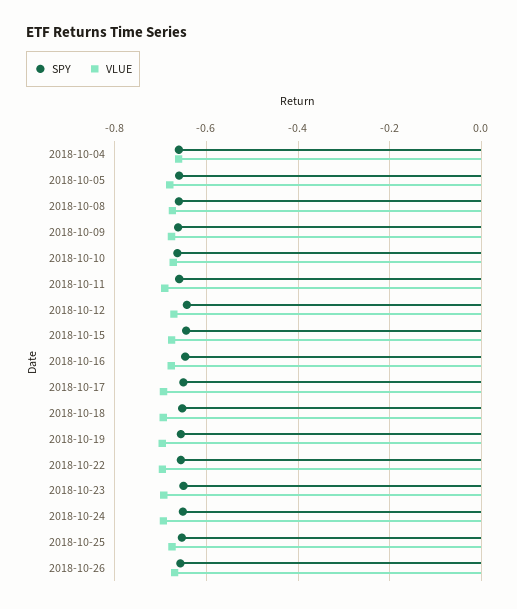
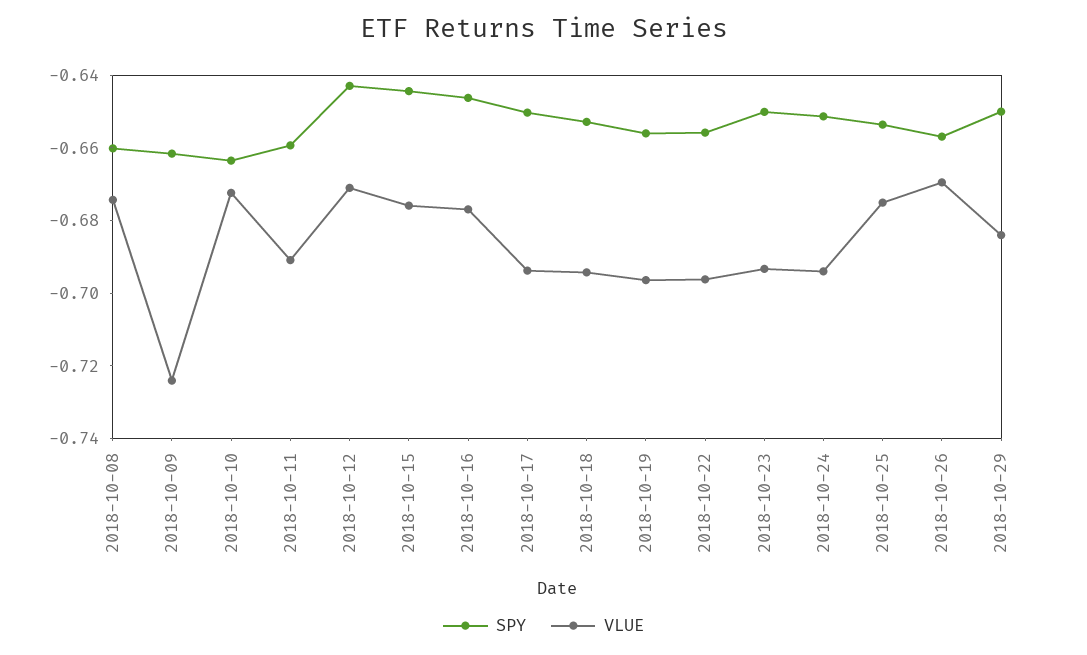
SPY, 2018-10-04: -0.66 -> none
VLUE, 2018-10-04: -0.66 -> none
SPY, 2018-10-05: -0.66 -> none
VLUE, 2018-10-05: -0.68 -> none
VLUE, 2018-10-09: -0.68 -> -0.725
SPY, 2018-10-29: none -> -0.65
VLUE, 2018-10-29: none -> -0.685

